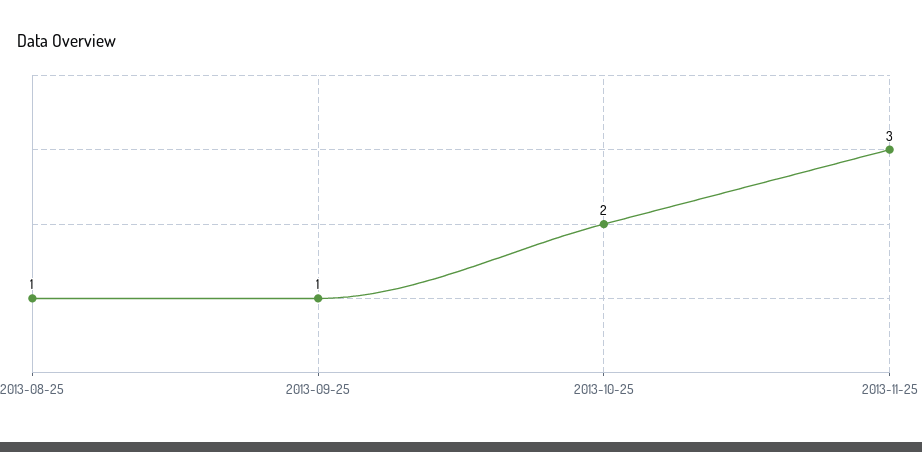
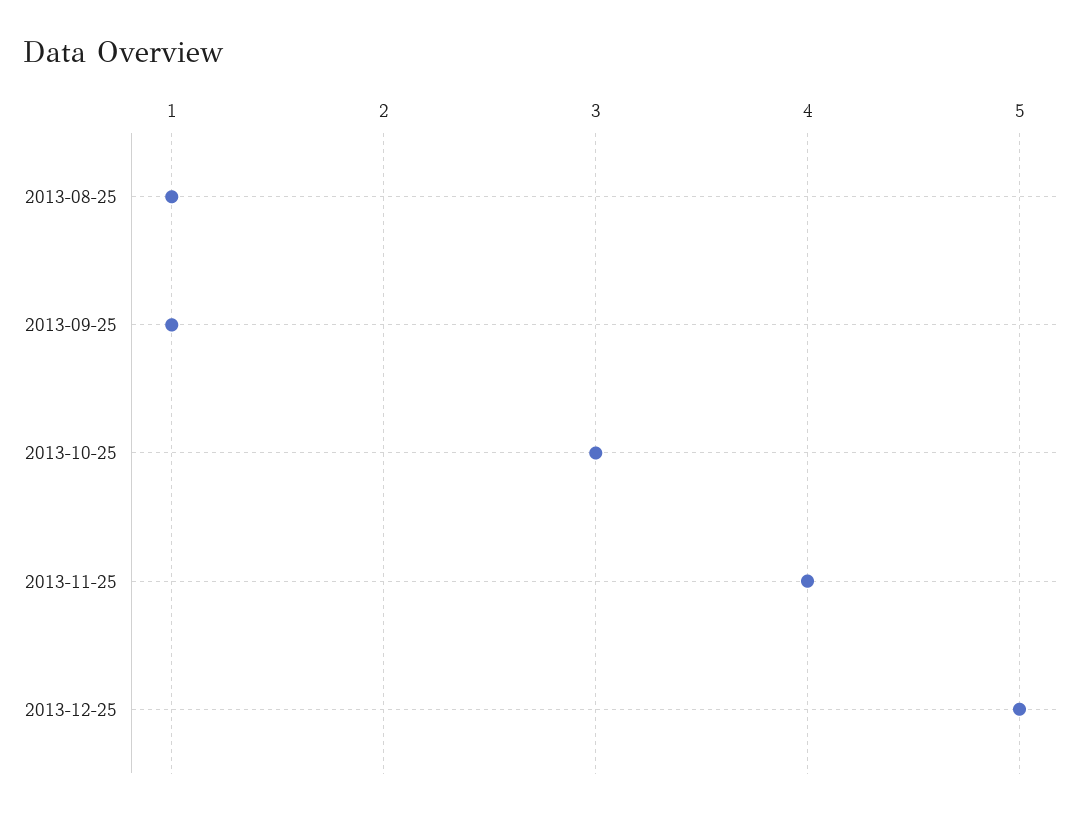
2013-10-25: 2 -> 3
2013-11-25: 3 -> 4
2013-12-25: none -> 5

